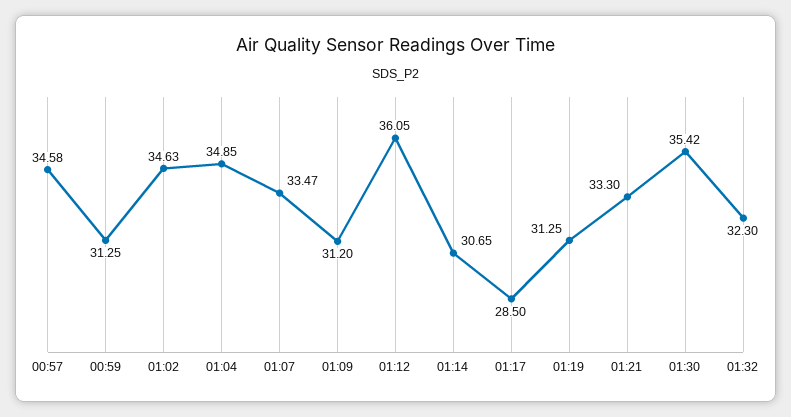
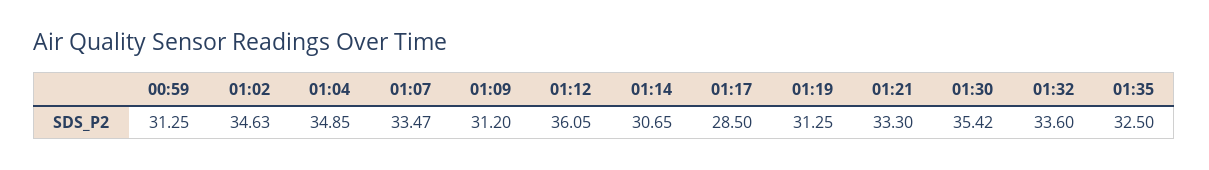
00:57: 34.58 -> none
01:32: 32.3 -> 33.6
01:35: none -> 32.5

